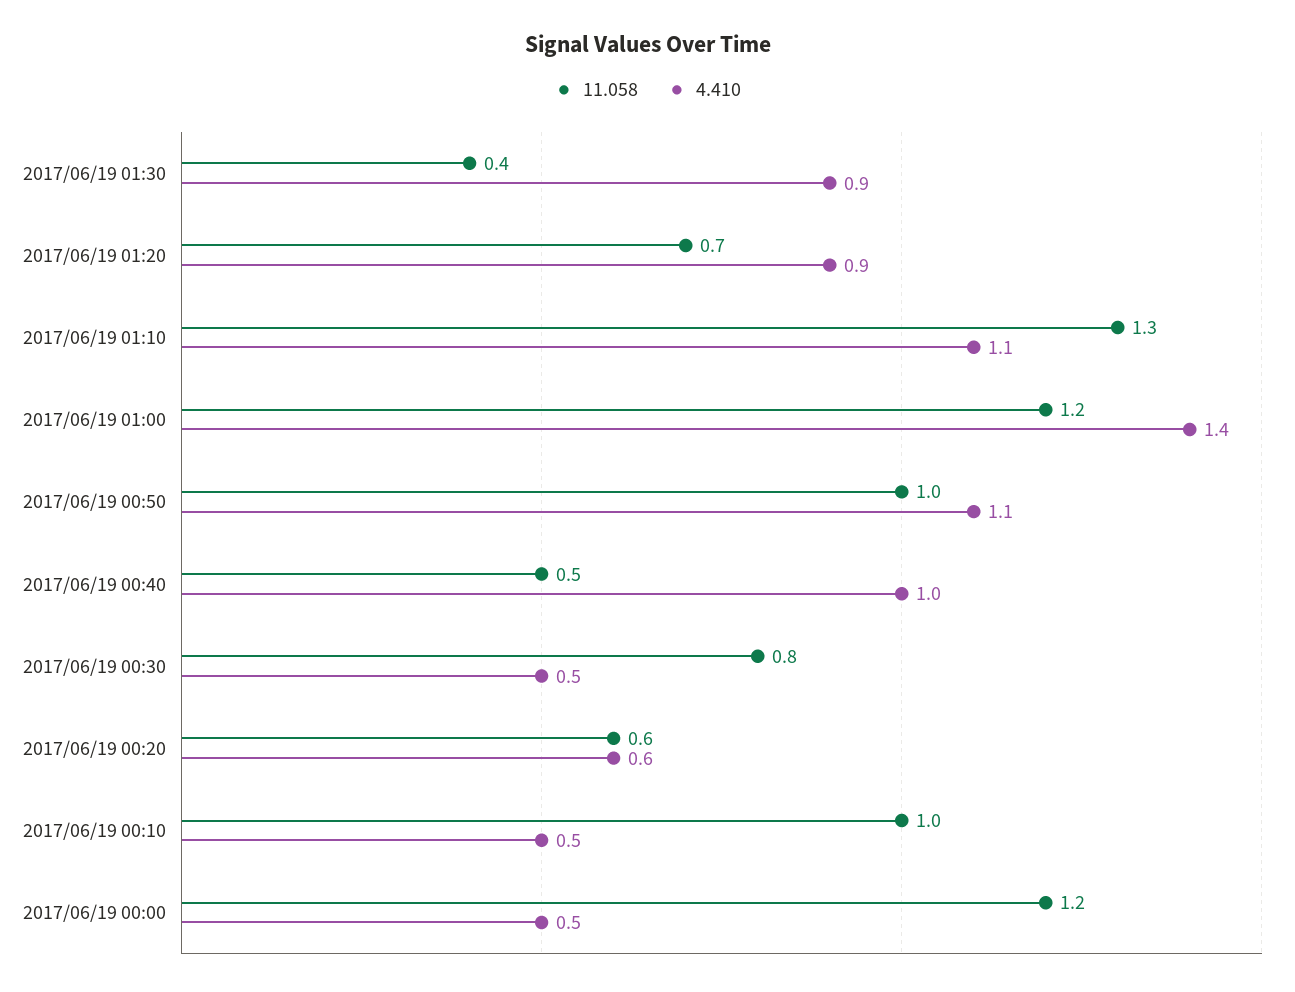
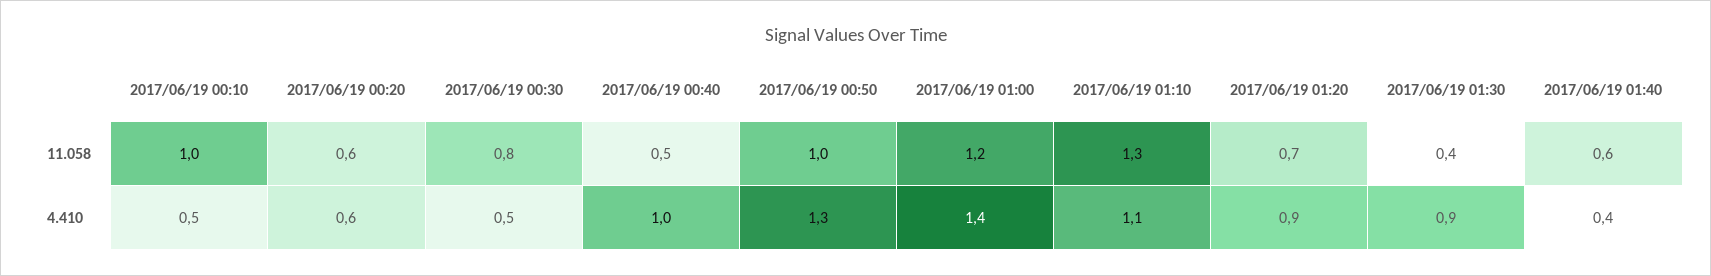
4.410, 2017/06/19 00:50: 1.1 -> 1.3
11.058, 2017/06/19 00:00: 1.2 -> none
4.410, 2017/06/19 00:00: 0.5 -> none
11.058, 2017/06/19 01:40: none -> 0.6
4.410, 2017/06/19 01:40: none -> 0.4

